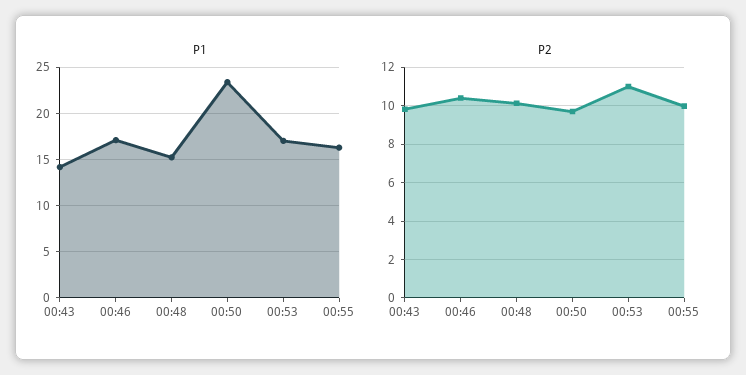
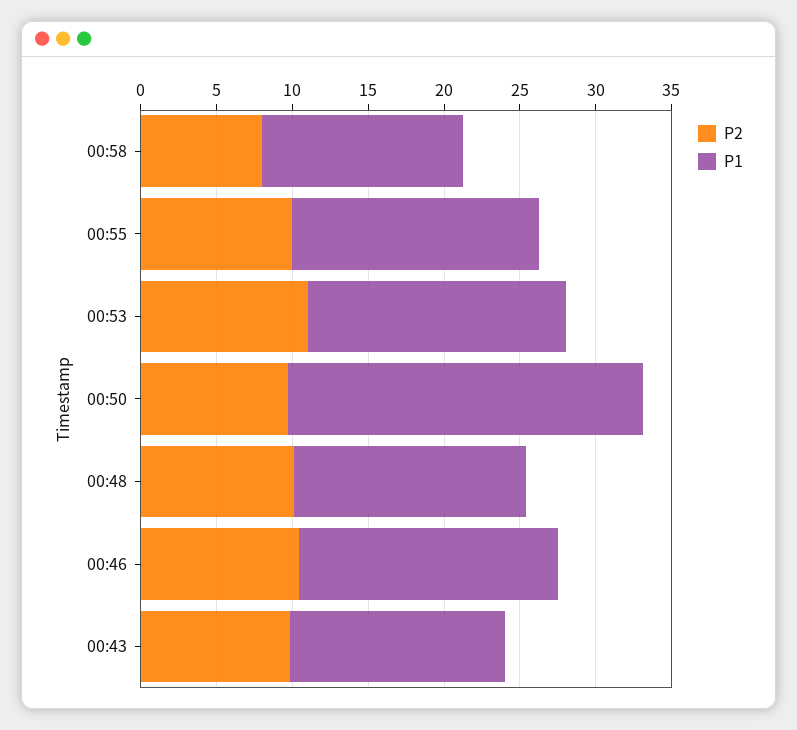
P2, 00:58: none -> 8
P1, 00:58: none -> 13

